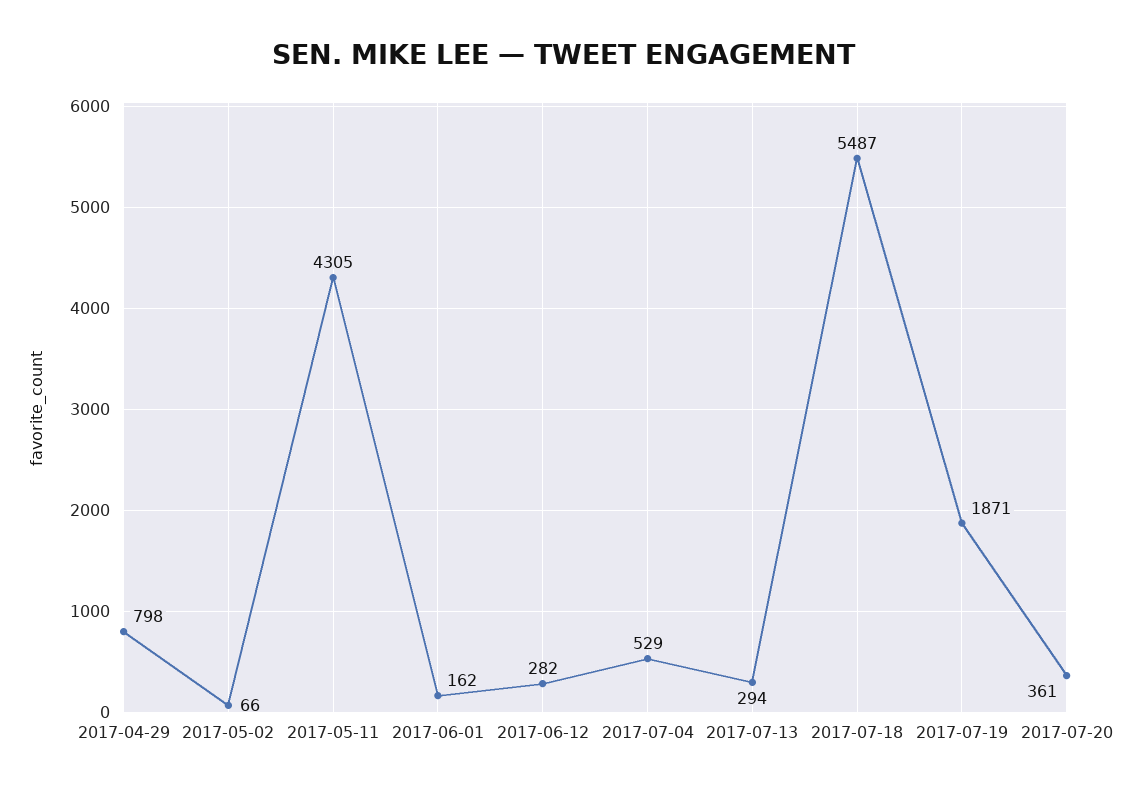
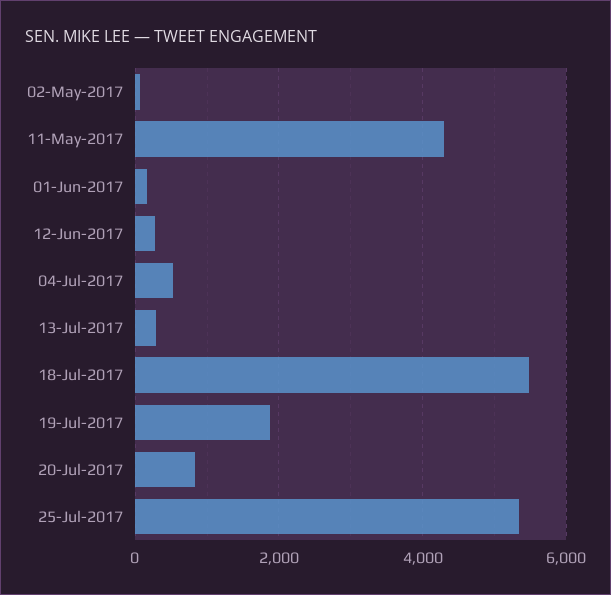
2017-04-29: 798 -> none
2017-07-20: 361 -> 800
25-Jul-2017: none -> 5400

